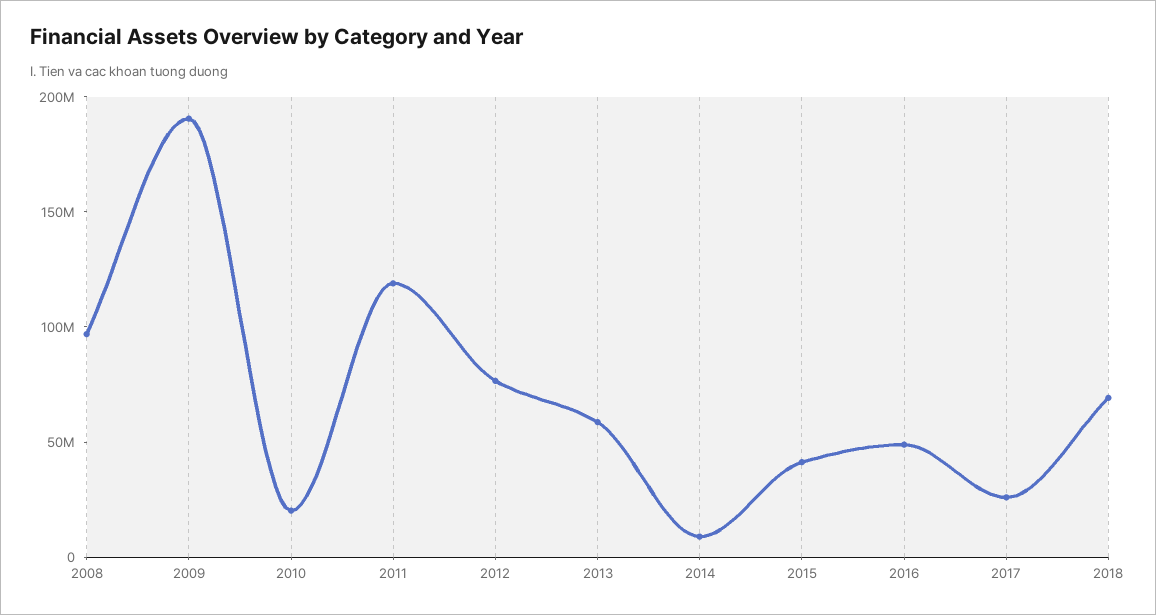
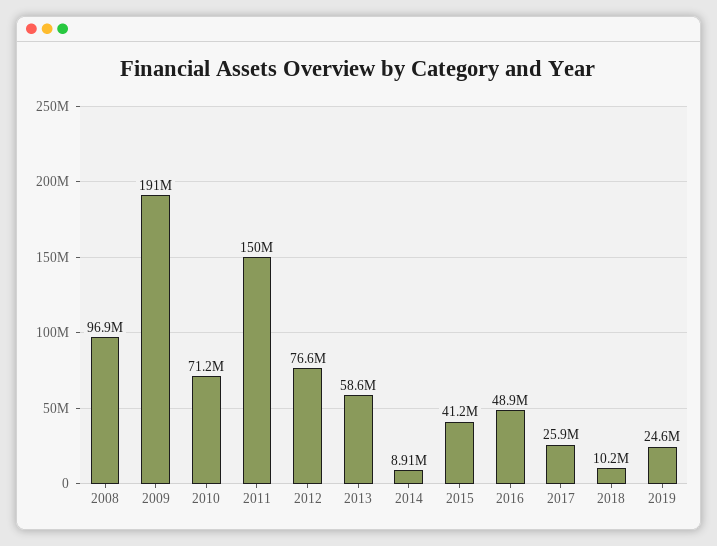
2010: 20000000 -> 71200000
2011: 120000000 -> 150000000
2018: 70000000 -> 10200000
2019: none -> 24600000

